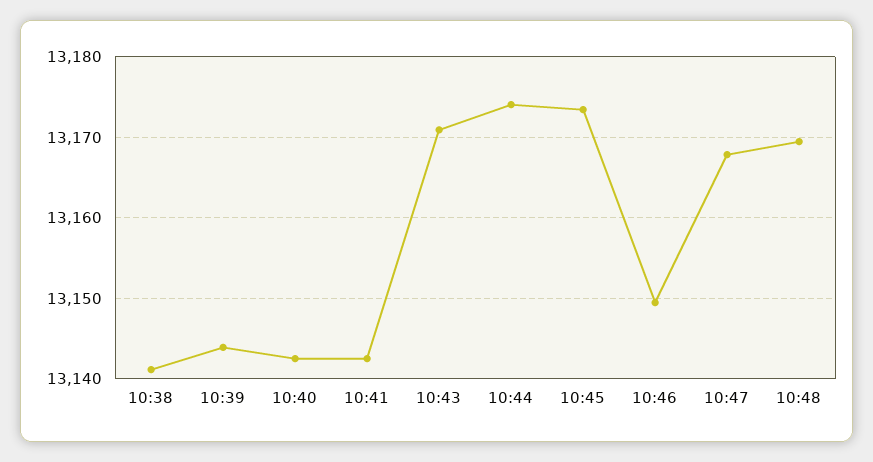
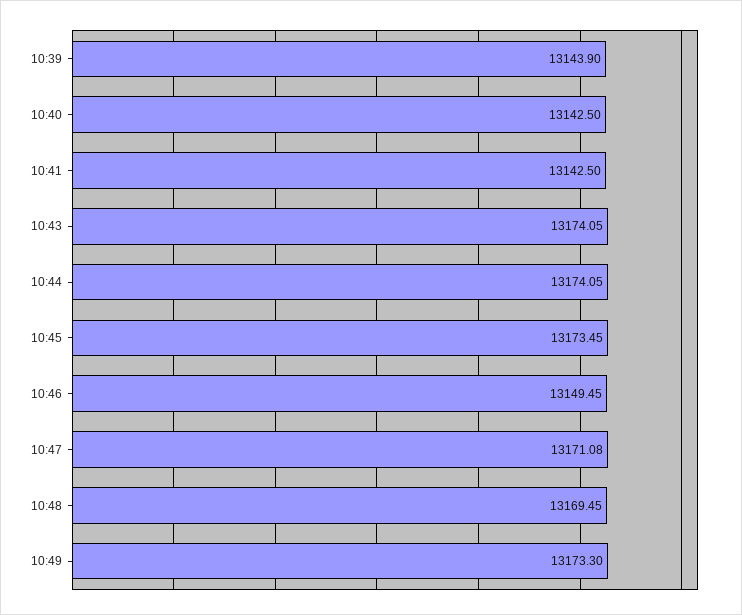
10:38: 13141 -> none
10:43: 13171 -> 13174.05
10:47: 13168 -> 13171.08
10:49: none -> 13173.3

